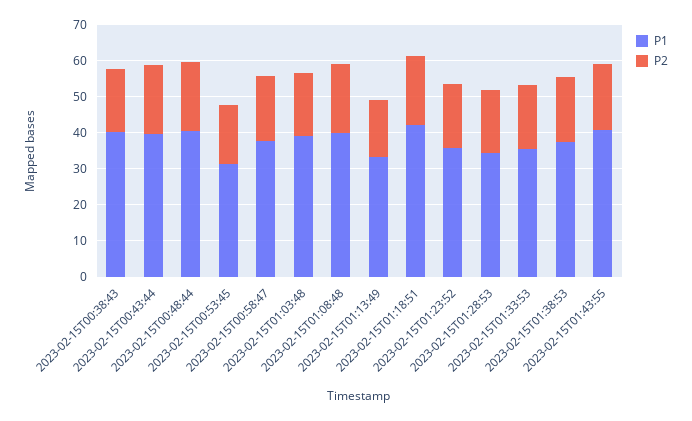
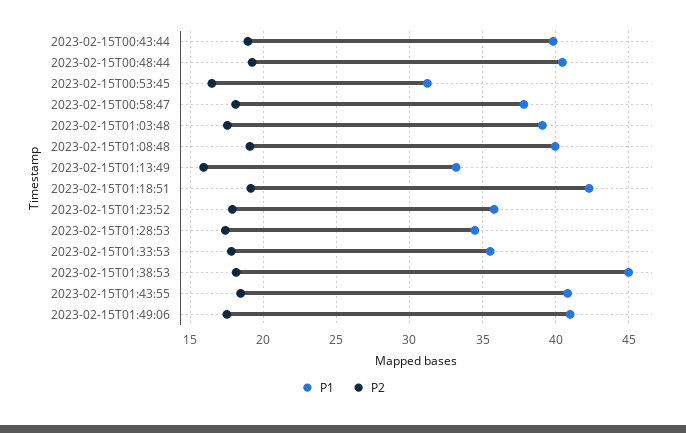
P1, 2023-02-15T00:38:43: 40 -> none
P2, 2023-02-15T00:38:43: 17.5 -> none
P1, 2023-02-15T01:38:53: 37.5 -> 45
P1, 2023-02-15T01:49:06: none -> 41
P2, 2023-02-15T01:49:06: none -> 17.5

